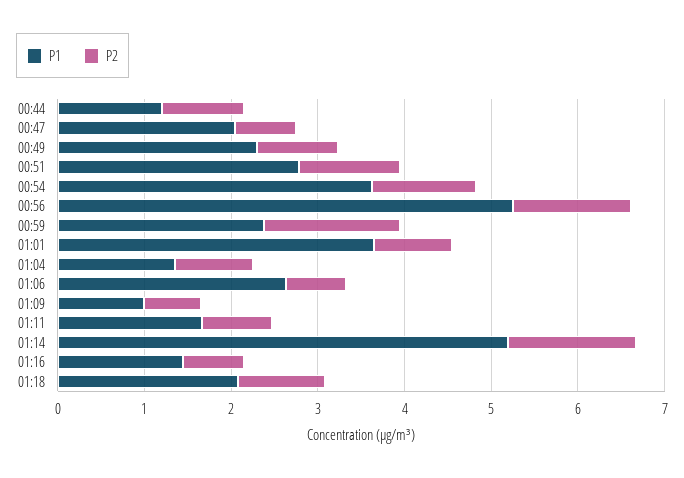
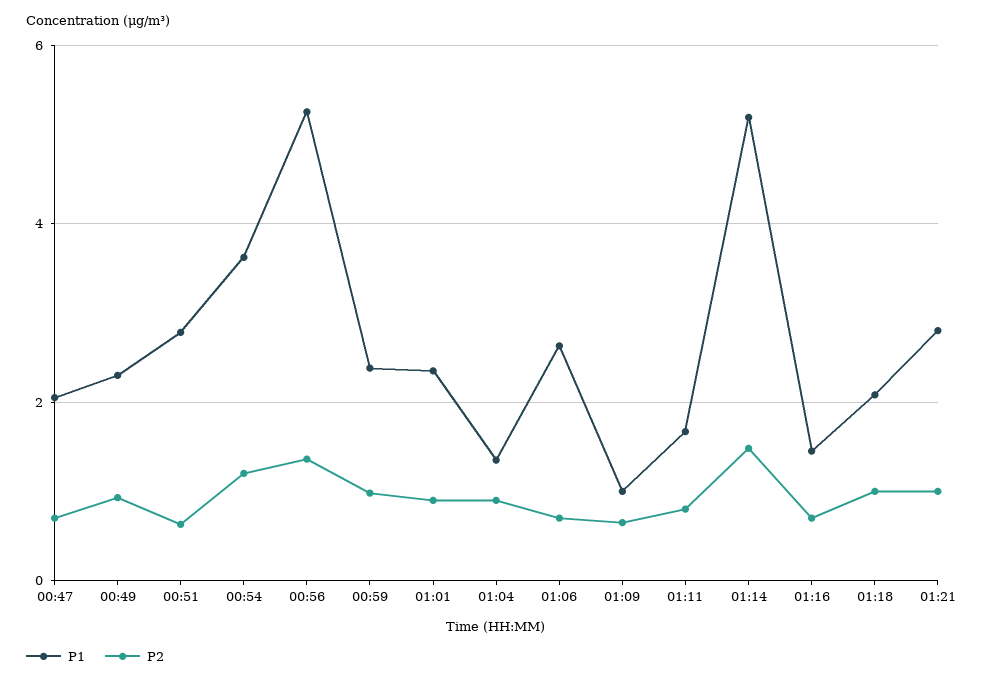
P1, 00:44: 1.2 -> none
P2, 00:44: 1 -> none
P2, 00:51: 1.2 -> 0.6
P2, 00:59: 1.6 -> 1
P1, 01:01: 3.6 -> 2.4
P1, 01:21: none -> 2.8
P2, 01:21: none -> 1

